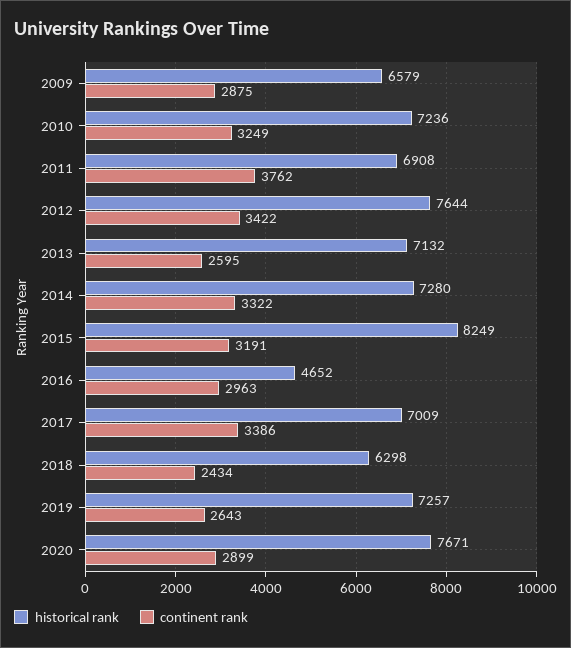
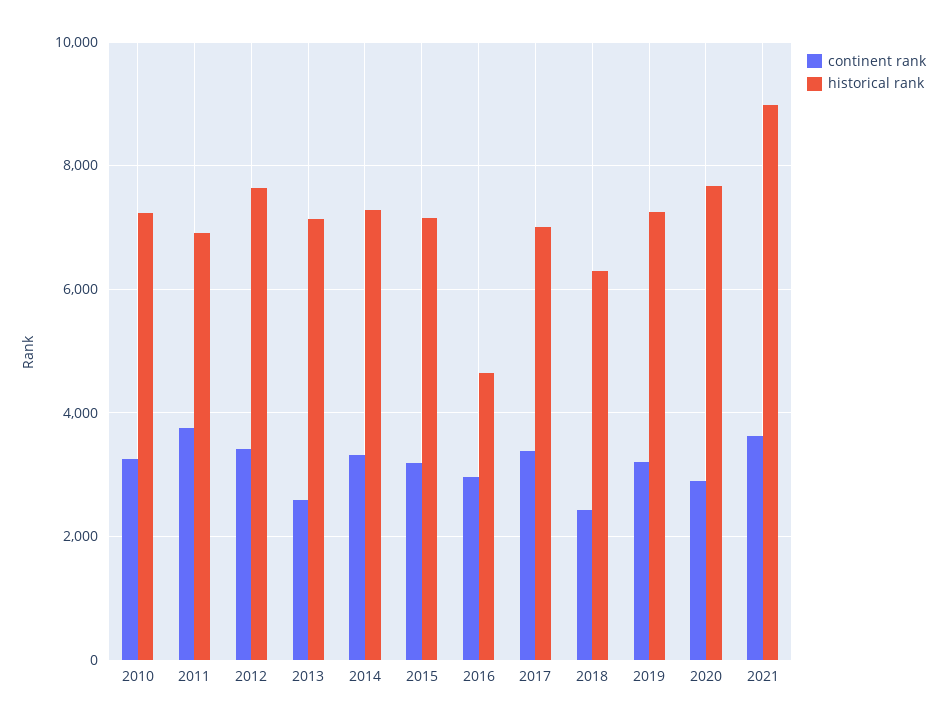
historical rank, 2009: 6579 -> none
continent rank, 2009: 2875 -> none
historical rank, 2015: 8249 -> 7200
continent rank, 2019: 2643 -> 3200
continent rank, 2021: none -> 3600
historical rank, 2021: none -> 9000

